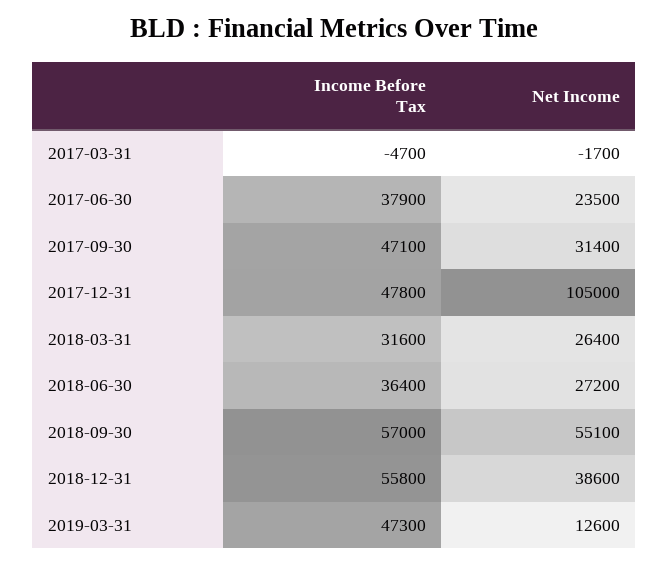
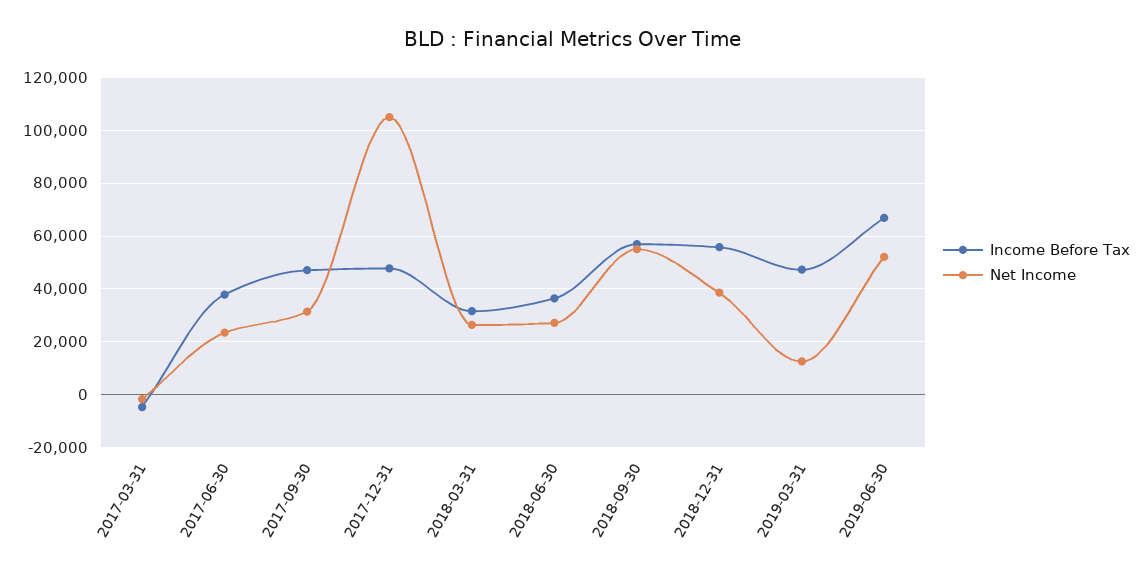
Income Before Tax, 2019-06-30: none -> 67500
Net Income, 2019-06-30: none -> 52500

